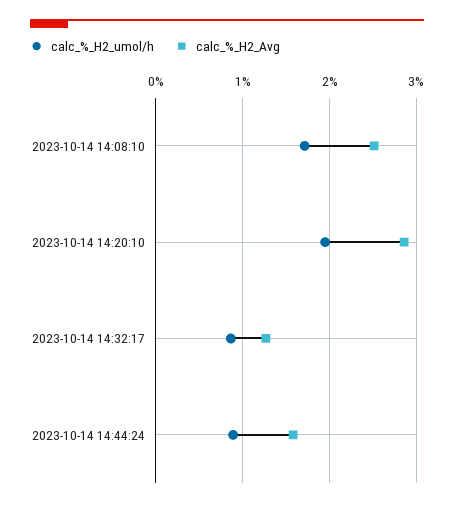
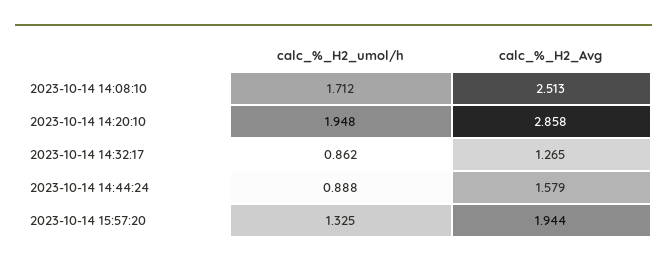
calc_%_H2_umol/h, 2023-10-14 15:57:20: none -> 1.325
calc_%_H2_Avg, 2023-10-14 15:57:20: none -> 1.944

